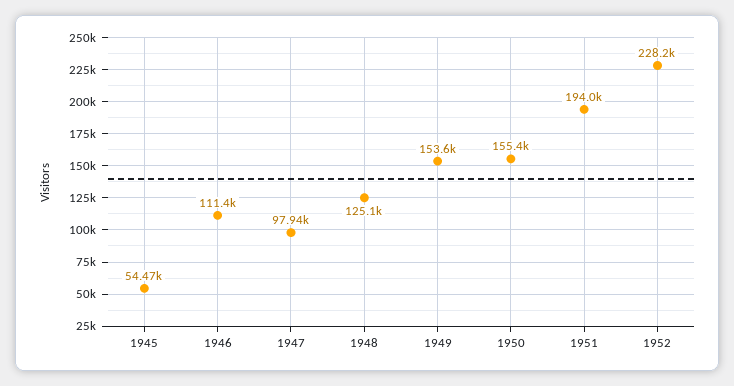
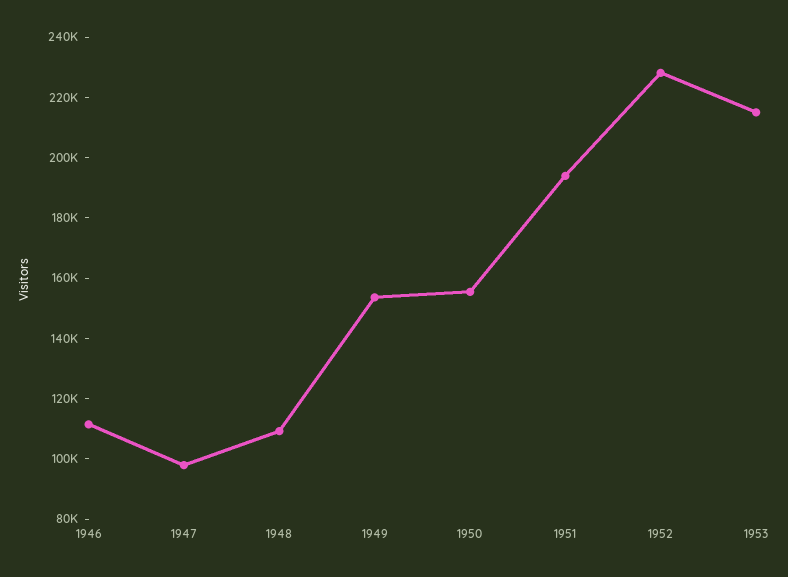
1945: 54470 -> none
1948: 125100 -> 110000
1953: none -> 215000

